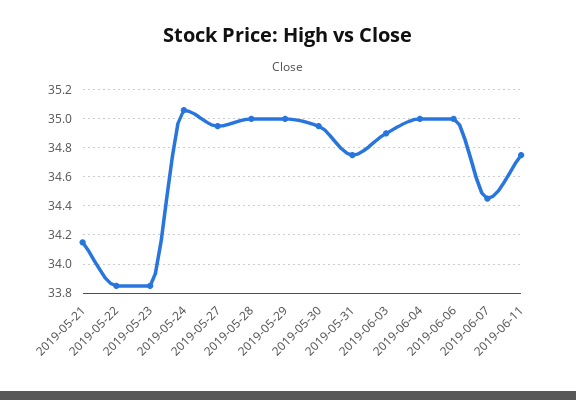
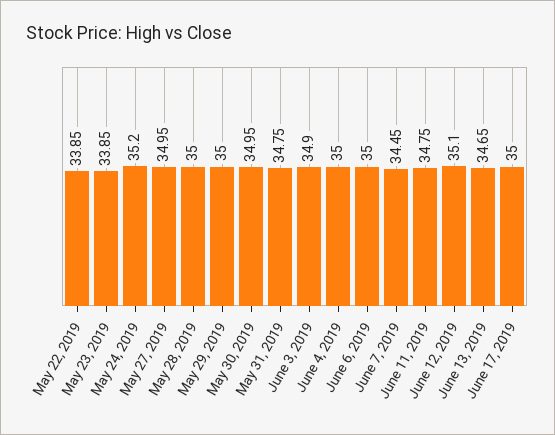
2019-05-21: 34.15 -> none
2019-05-24: 35.05 -> 35.2
June 12, 2019: none -> 35.1
June 13, 2019: none -> 34.65
June 17, 2019: none -> 35

